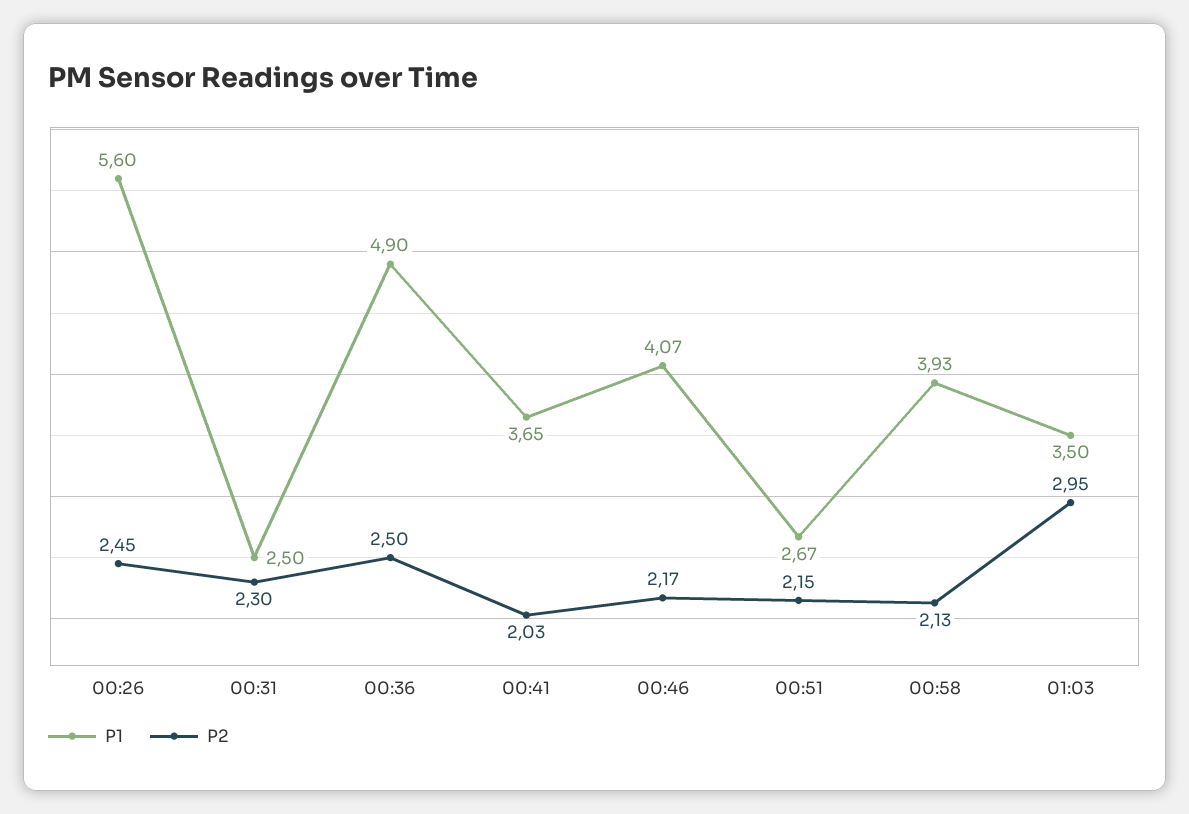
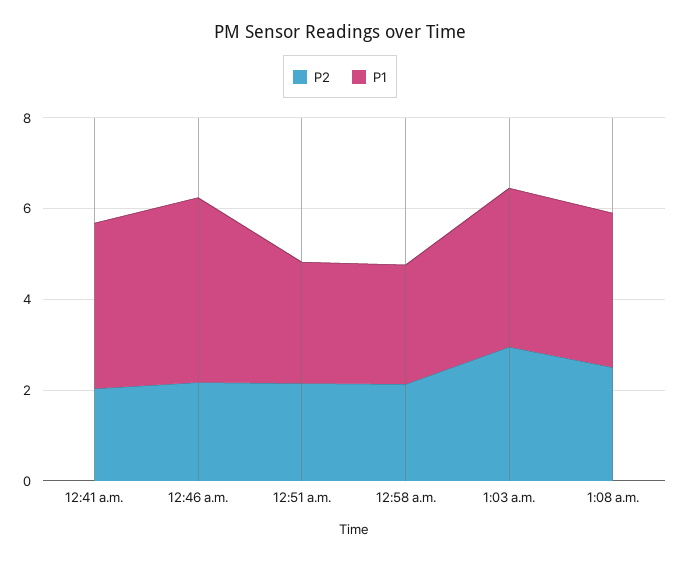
P1, 00:26: 5.6 -> none
P2, 00:26: 2.45 -> none
P1, 00:31: 2.5 -> none
P2, 00:31: 2.3 -> none
P1, 00:36: 4.9 -> none
P2, 00:36: 2.5 -> none
P1, 00:58: 3.93 -> 2.5
P2, 1:08 a.m.: none -> 2.5
P1, 1:08 a.m.: none -> 3.5

